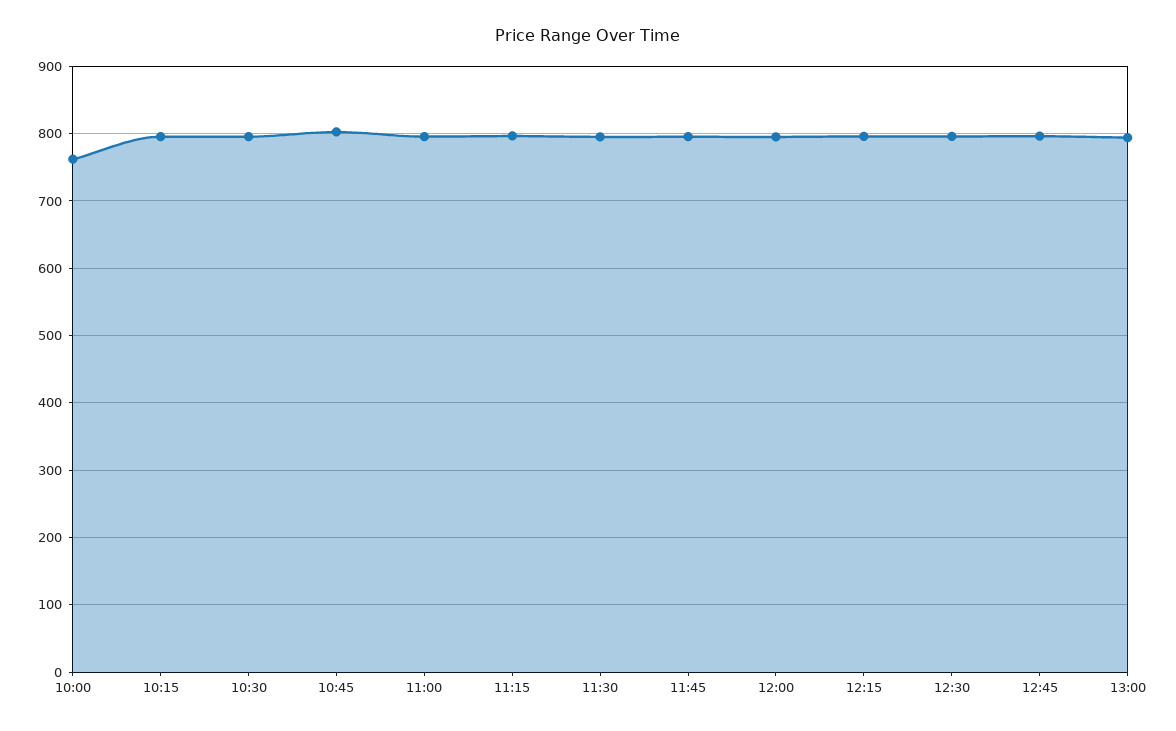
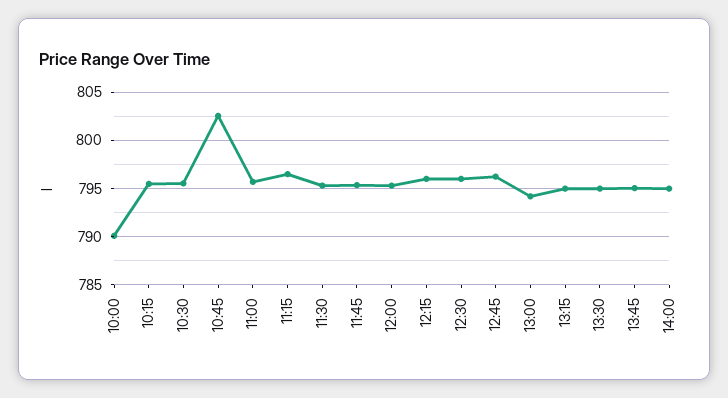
10:00: 760 -> 790
13:15: none -> 795
13:30: none -> 795
13:45: none -> 795
14:00: none -> 795

